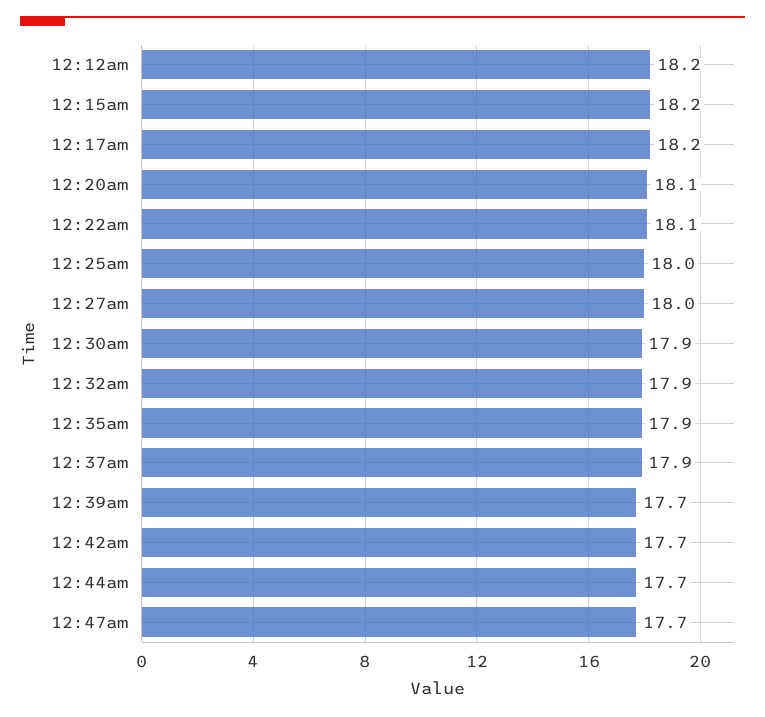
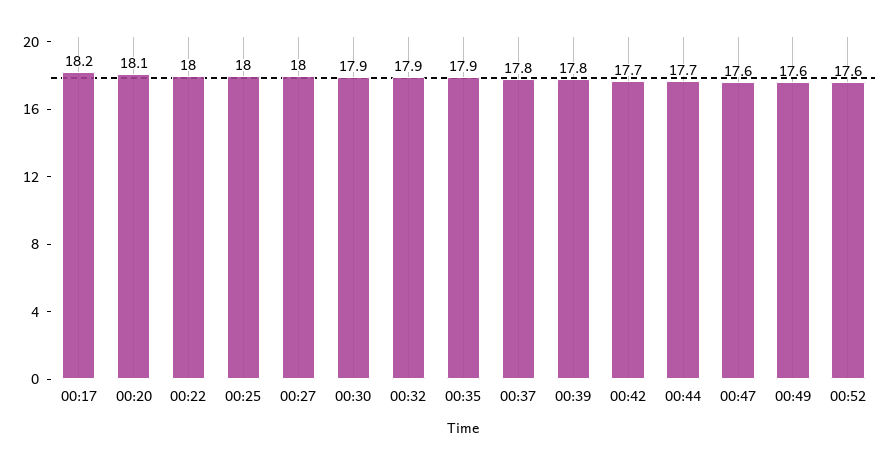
12:12am: 18.2 -> none
12:15am: 18.2 -> none
12:22am: 18.1 -> 18
12:37am: 17.9 -> 17.8
12:39am: 17.7 -> 17.8
12:47am: 17.7 -> 17.6
00:49: none -> 17.6
00:52: none -> 17.6

